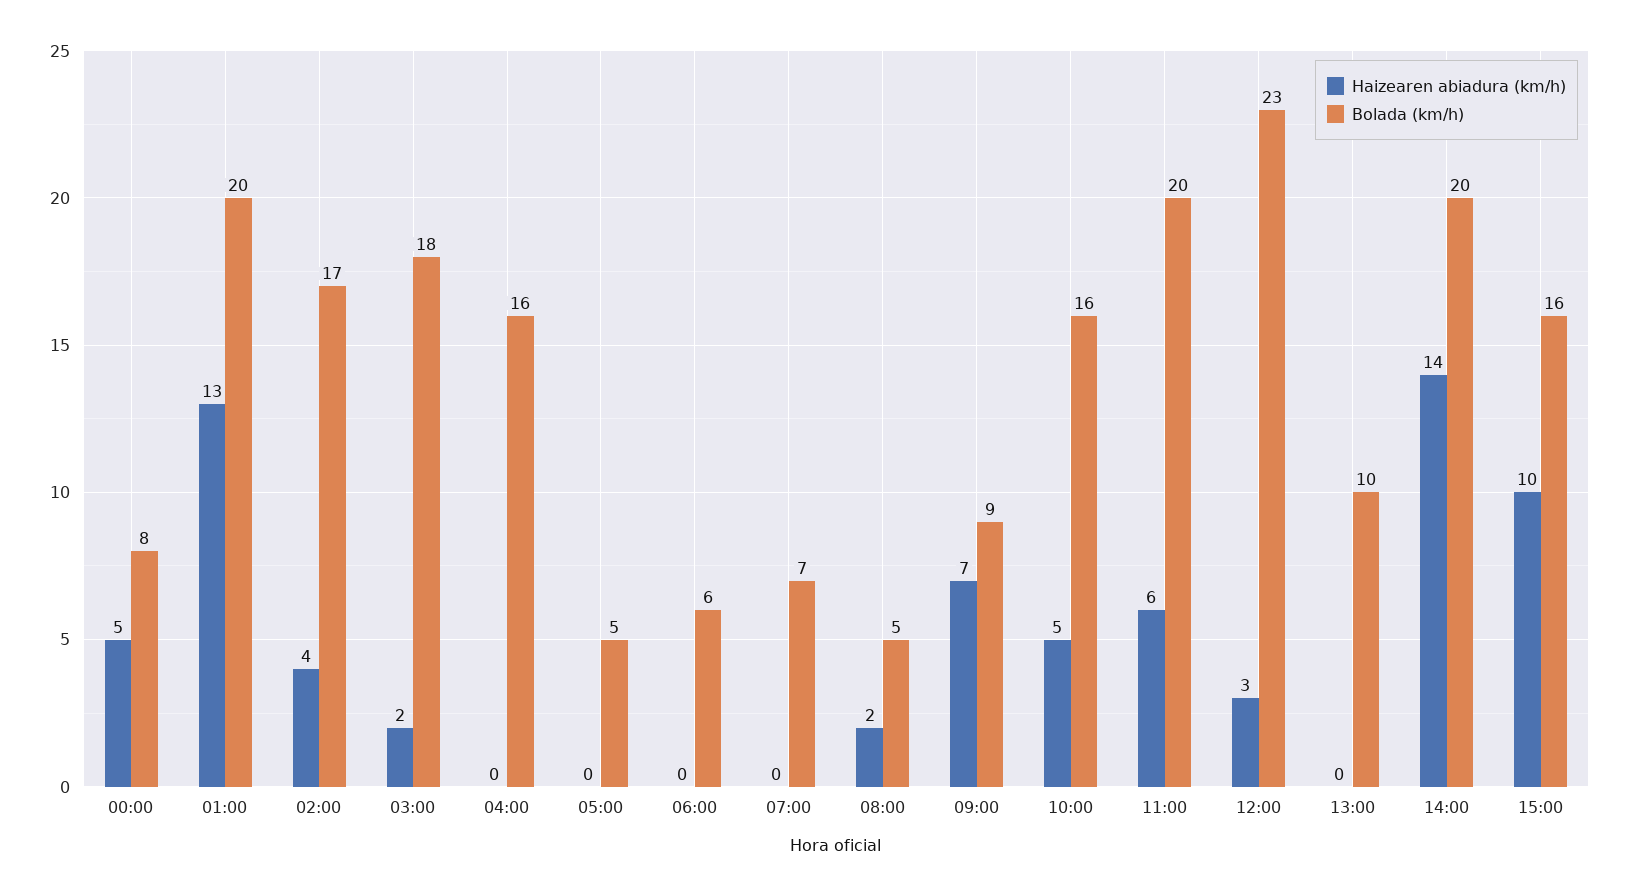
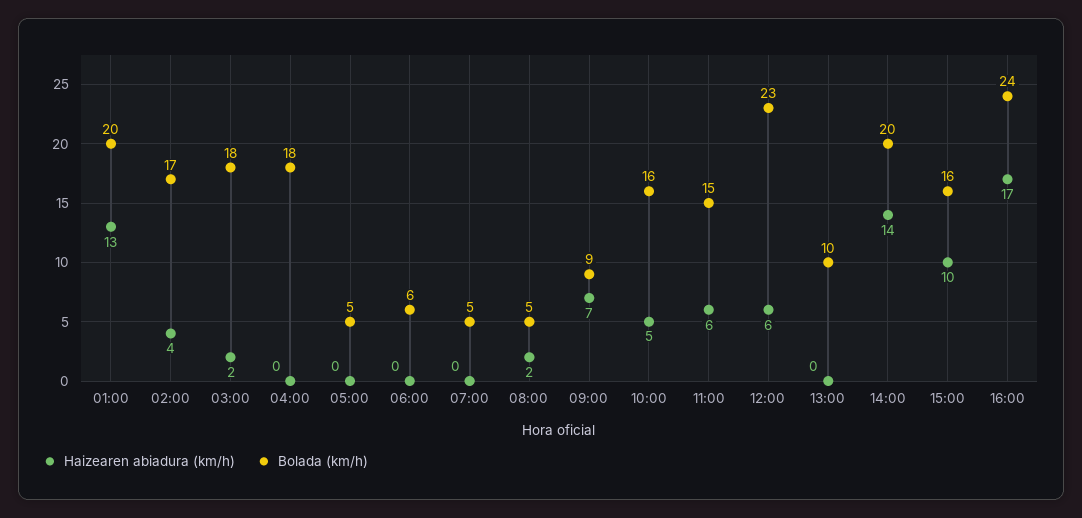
Haizearen abiadura (km/h), 00:00: 5 -> none
Bolada (km/h), 00:00: 8 -> none
Bolada (km/h), 04:00: 16 -> 18
Bolada (km/h), 07:00: 7 -> 5
Bolada (km/h), 11:00: 20 -> 15
Haizearen abiadura (km/h), 12:00: 3 -> 6
Haizearen abiadura (km/h), 16:00: none -> 17
Bolada (km/h), 16:00: none -> 24

